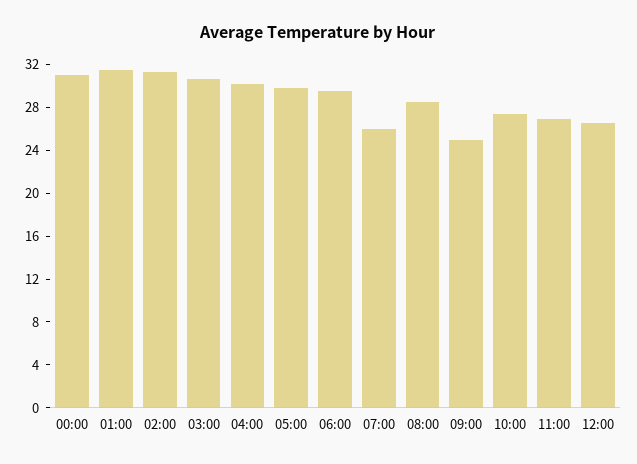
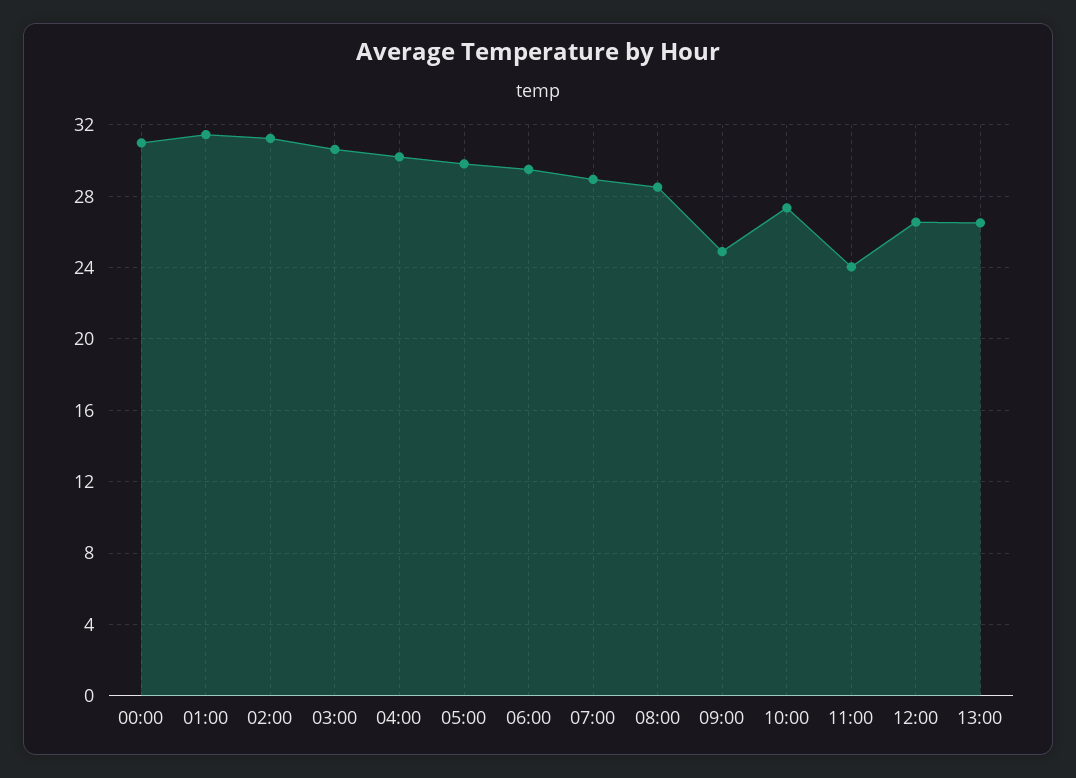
07:00: 26 -> 29
11:00: 27 -> 24
13:00: none -> 26.5

